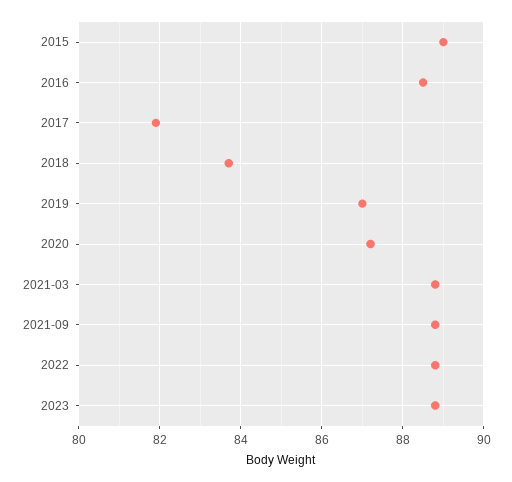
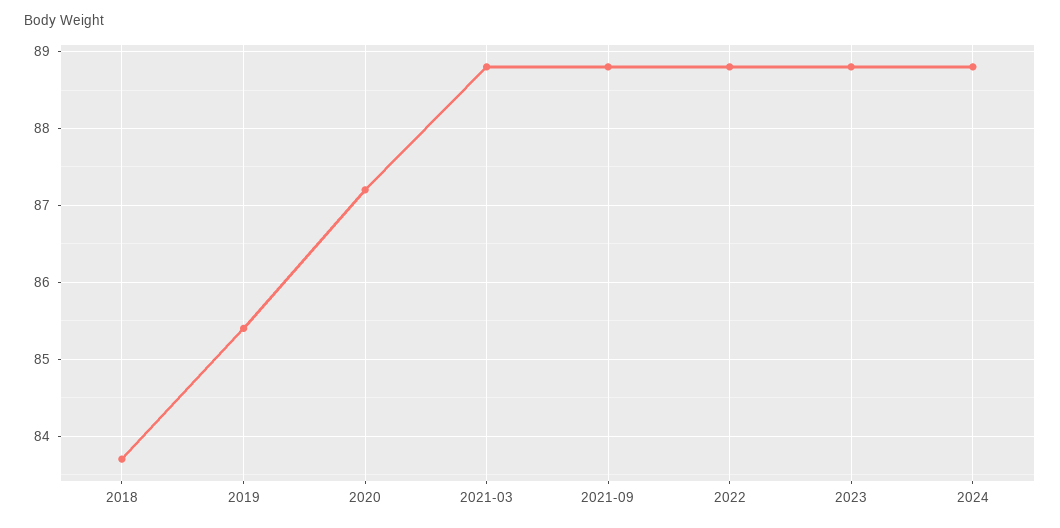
2015: 89 -> none
2016: 88.5 -> none
2017: 82 -> none
2019: 87 -> 85.4
2024: none -> 88.8

